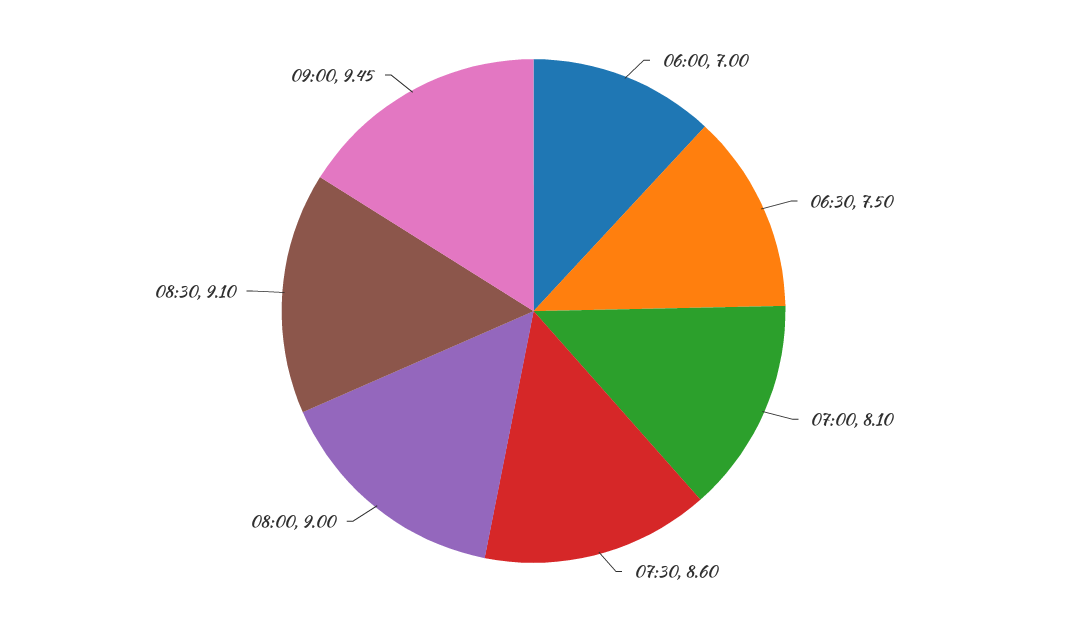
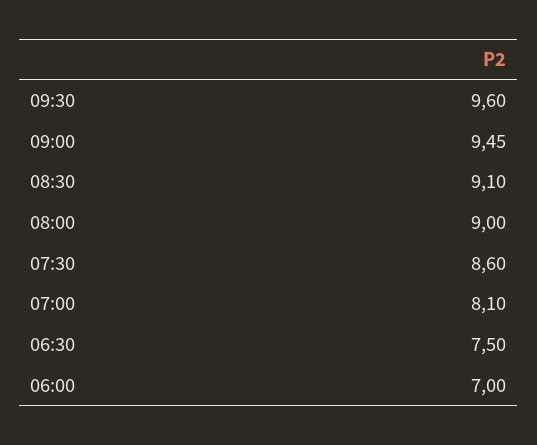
09:30: none -> 9.6

